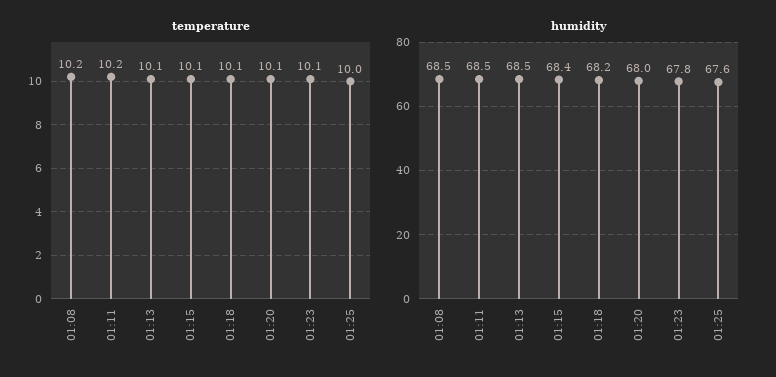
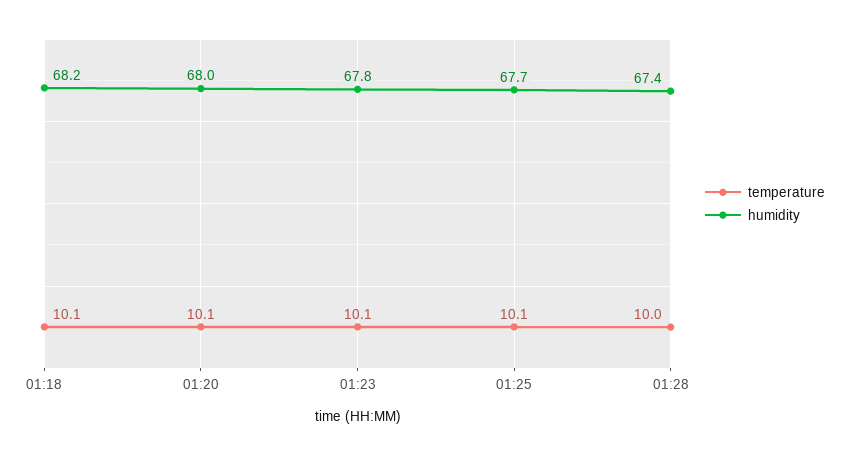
temperature, 01:08: 10.2 -> none
temperature, 01:11: 10.2 -> none
temperature, 01:13: 10.1 -> none
temperature, 01:15: 10.1 -> none
temperature, 01:25: 10 -> 10.1
humidity, 01:08: 68.5 -> none
humidity, 01:11: 68.5 -> none
humidity, 01:13: 68.5 -> none
humidity, 01:15: 68.4 -> none
humidity, 01:25: 67.6 -> 67.7
temperature, 01:28: none -> 10
humidity, 01:28: none -> 67.4

